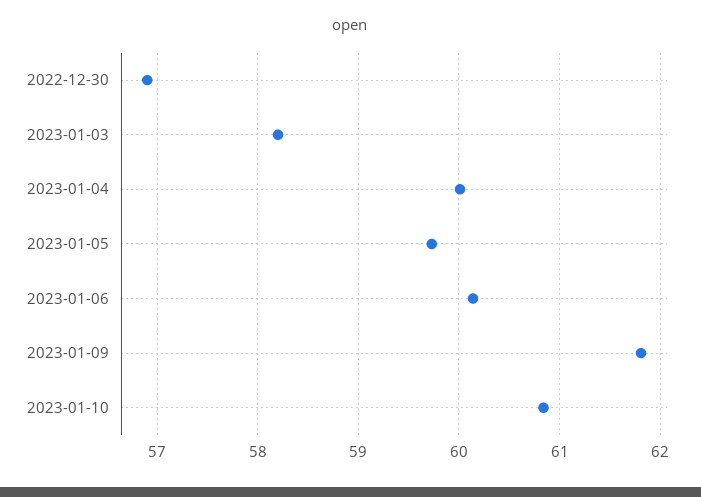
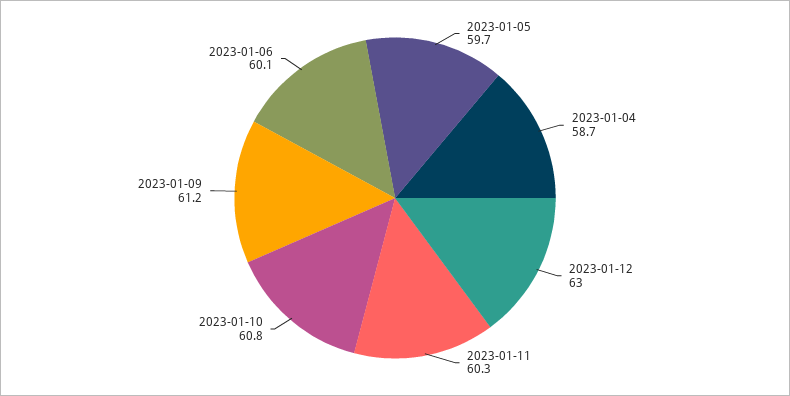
2022-12-30: 56.9 -> none
2023-01-03: 58.2 -> none
2023-01-04: 60 -> 58.7
2023-01-09: 61.8 -> 61.2
2023-01-12: none -> 63
2023-01-11: none -> 60.3

